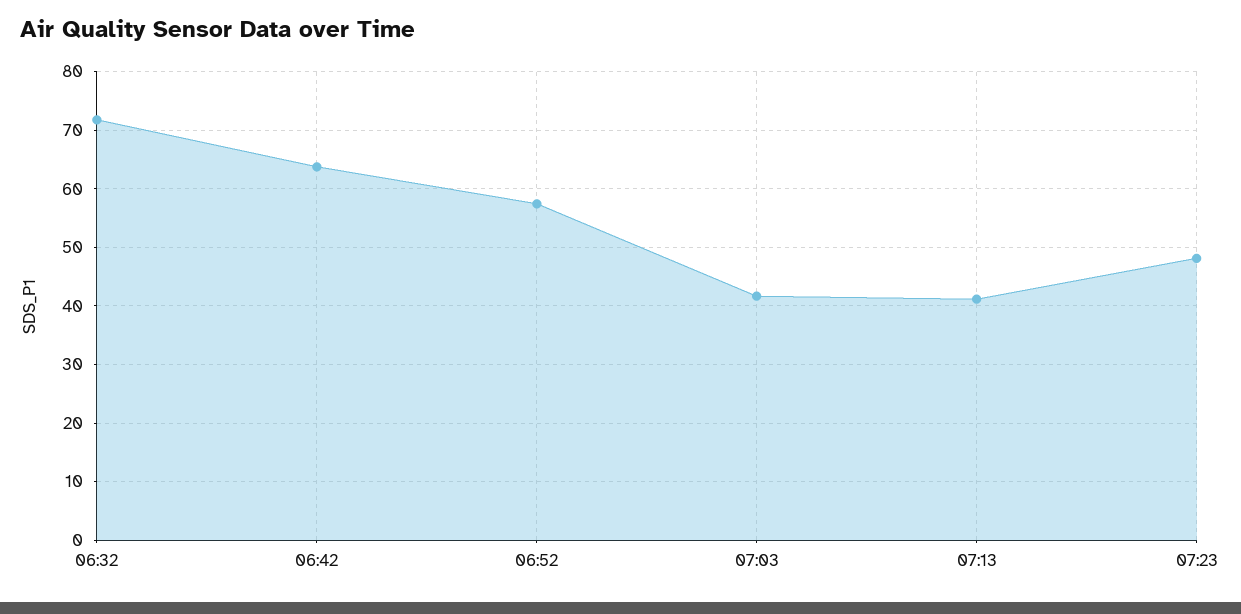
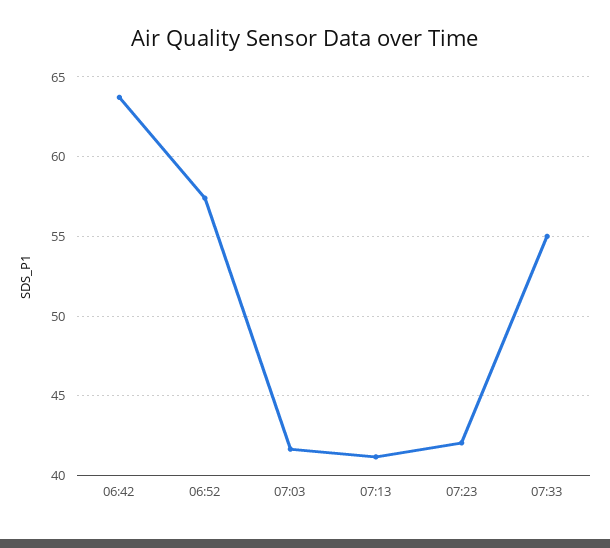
06:32: 72 -> none
07:23: 48 -> 42
07:33: none -> 55

